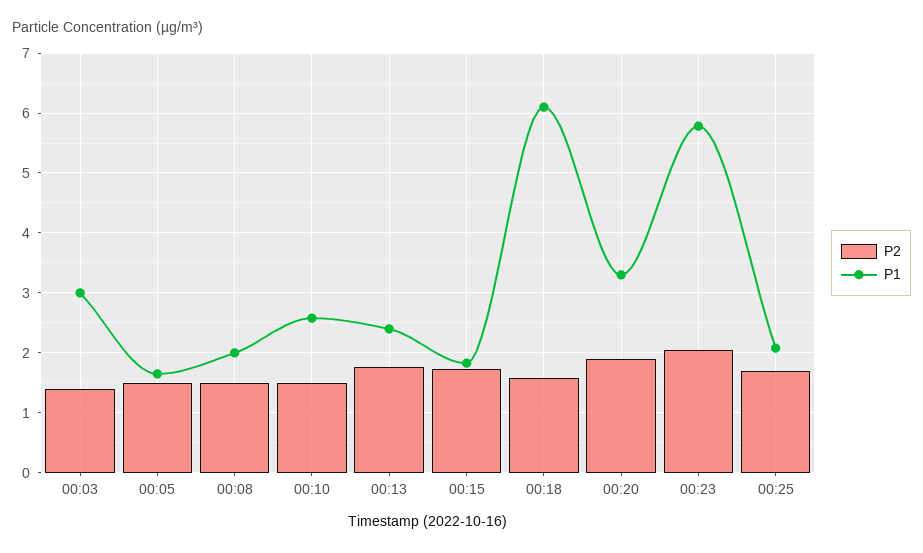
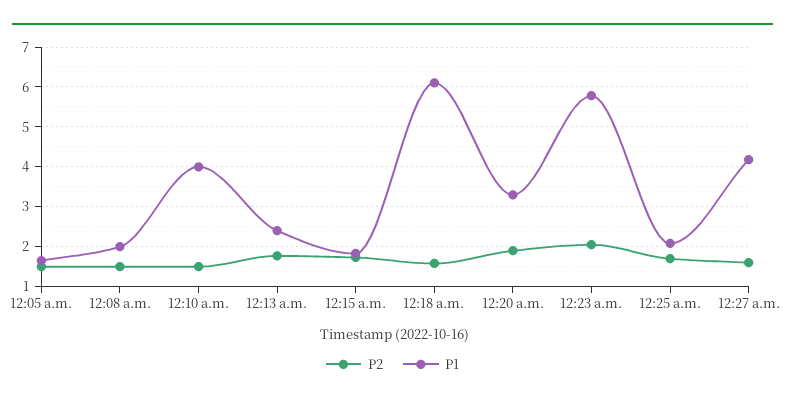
P2, 00:03: 1.4 -> none
P1, 00:03: 3 -> none
P1, 00:10: 2.6 -> 4
P2, 12:27 a.m.: none -> 1.6
P1, 12:27 a.m.: none -> 4.2

